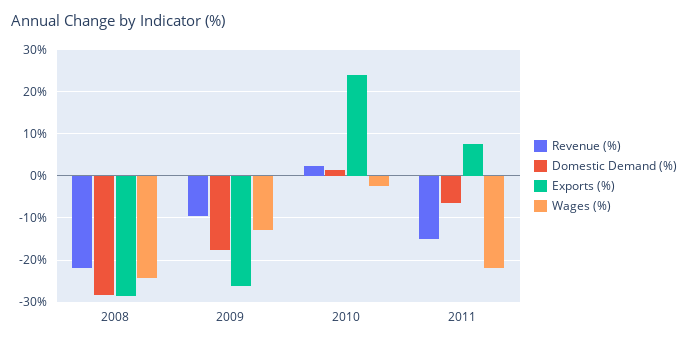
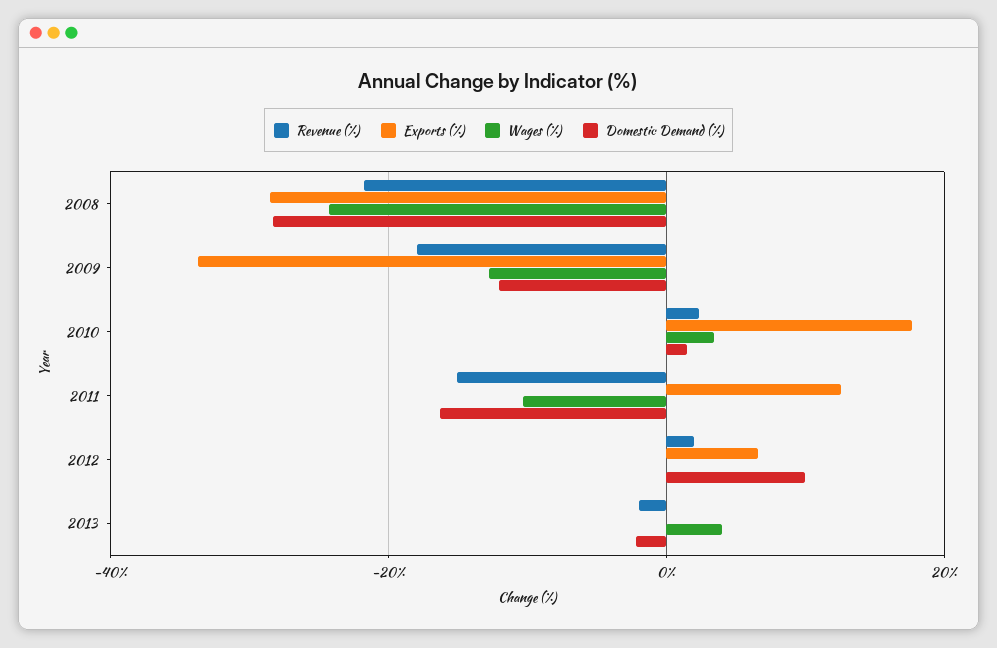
Revenue (%), 2009: -10 -> -18
Domestic Demand (%), 2009: -18 -> -12
Exports (%), 2009: -26 -> -34
Exports (%), 2010: 24 -> 18
Wages (%), 2010: -2 -> 4
Domestic Demand (%), 2011: -6 -> -16
Exports (%), 2011: 8 -> 12
Wages (%), 2011: -22 -> -10
Revenue (%), 2012: none -> 2
Exports (%), 2012: none -> 6
Wages (%), 2012: none -> 0
Domestic Demand (%), 2012: none -> 10
Revenue (%), 2013: none -> -2
Exports (%), 2013: none -> 0
Wages (%), 2013: none -> 4
Domestic Demand (%), 2013: none -> -2

